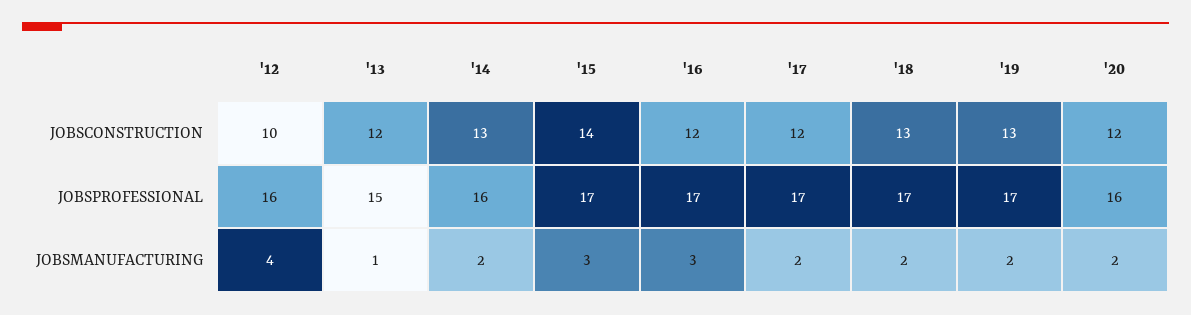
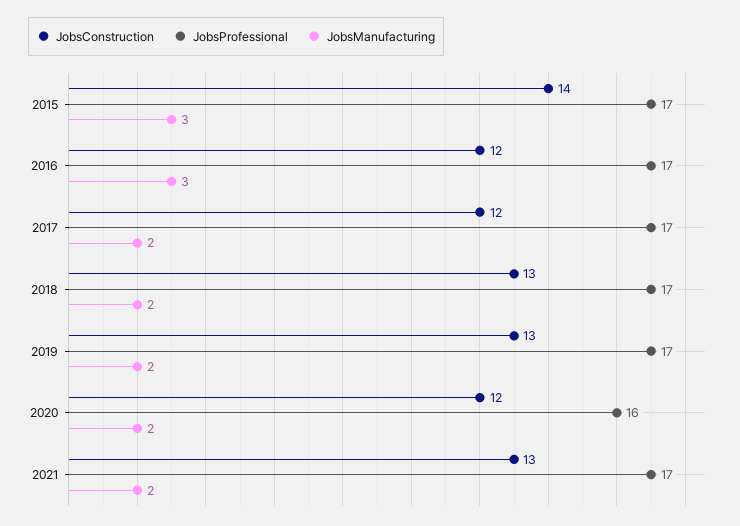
JOBSCONSTRUCTION, '12: 10 -> none
JOBSCONSTRUCTION, '13: 12 -> none
JOBSCONSTRUCTION, '14: 13 -> none
JOBSPROFESSIONAL, '12: 16 -> none
JOBSPROFESSIONAL, '13: 15 -> none
JOBSPROFESSIONAL, '14: 16 -> none
JOBSMANUFACTURING, '12: 4 -> none
JOBSMANUFACTURING, '13: 1 -> none
JOBSMANUFACTURING, '14: 2 -> none
JOBSCONSTRUCTION, 2021: none -> 13
JOBSPROFESSIONAL, 2021: none -> 17
JOBSMANUFACTURING, 2021: none -> 2

